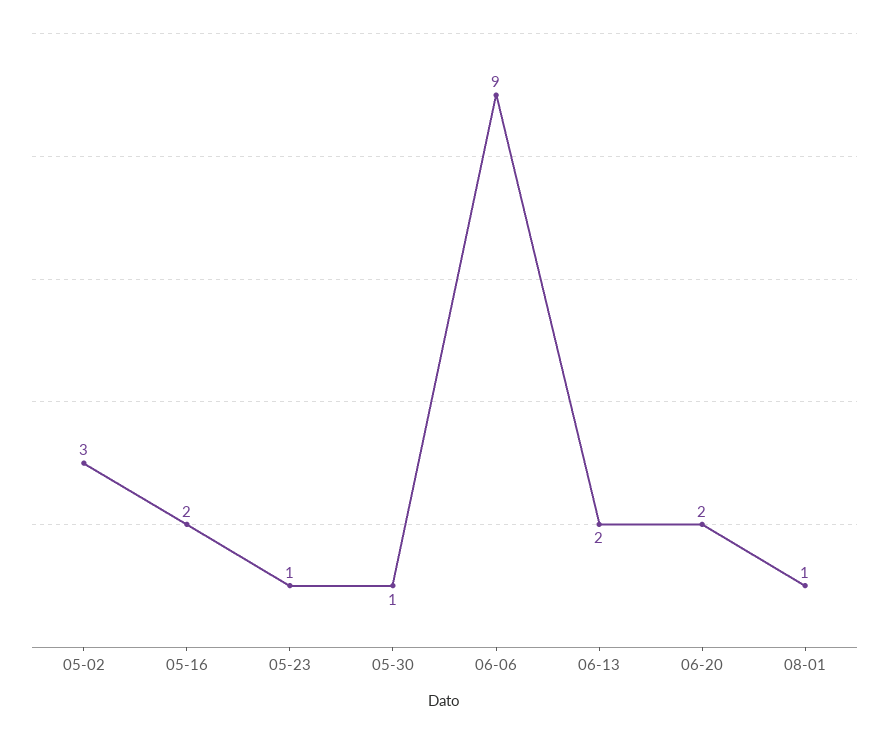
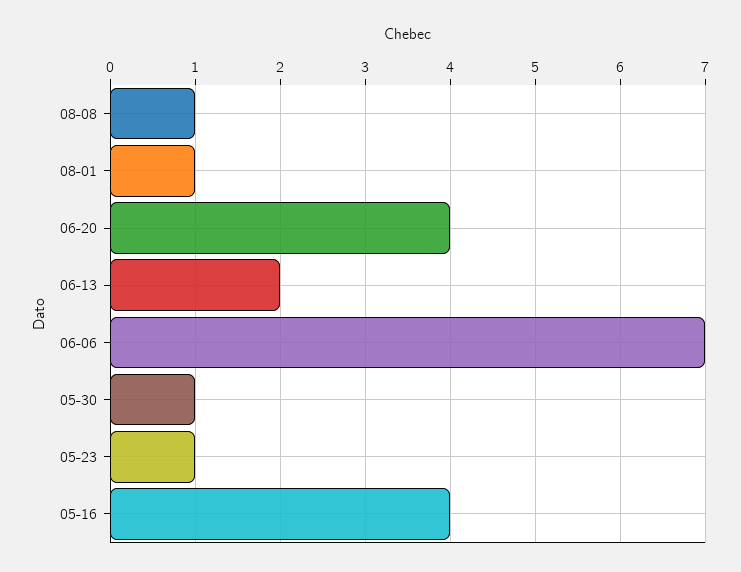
05-02: 3 -> none
05-16: 2 -> 4
06-06: 9 -> 7
06-20: 2 -> 4
08-08: none -> 1

